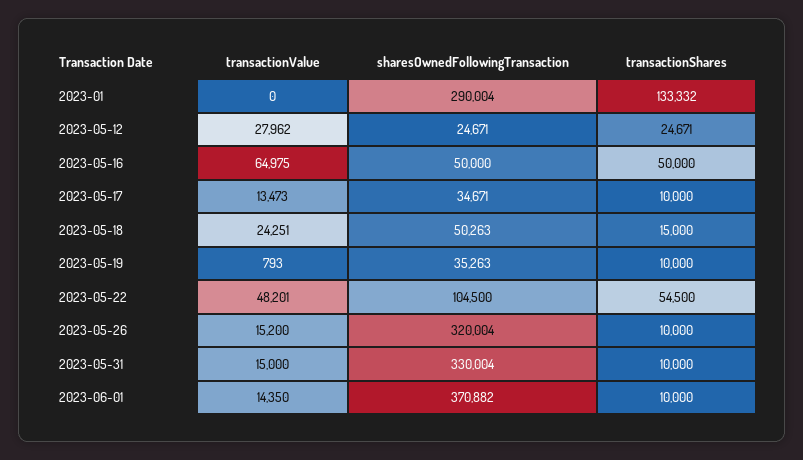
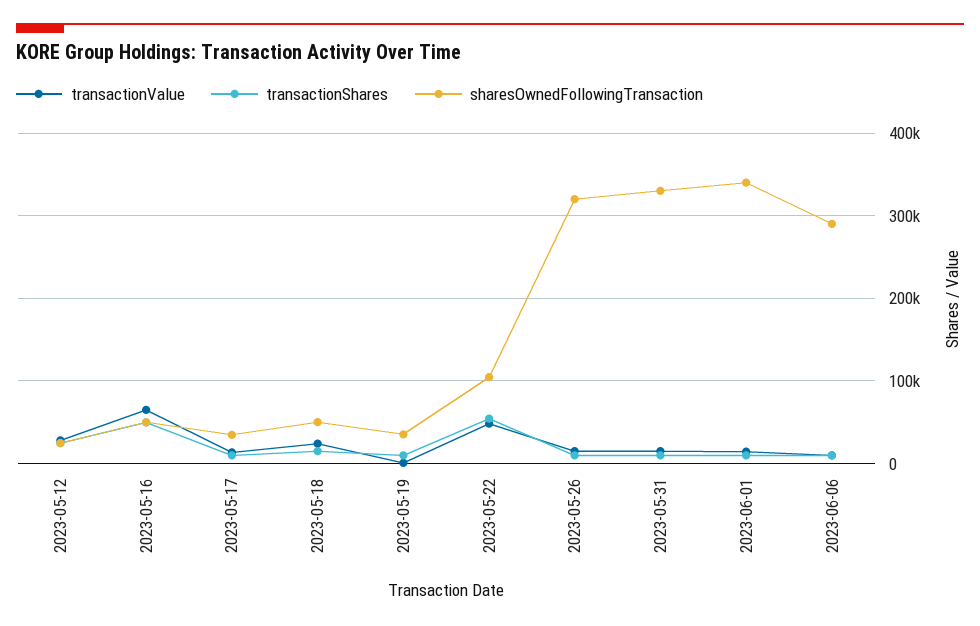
transactionValue, 2023-01: 0 -> none
sharesOwnedFollowingTransaction, 2023-01: 290004 -> none
transactionShares, 2023-01: 133332 -> none
sharesOwnedFollowingTransaction, 2023-06-01: 370882 -> 340000
transactionValue, 2023-06-06: none -> 10000
transactionShares, 2023-06-06: none -> 10000
sharesOwnedFollowingTransaction, 2023-06-06: none -> 290000

